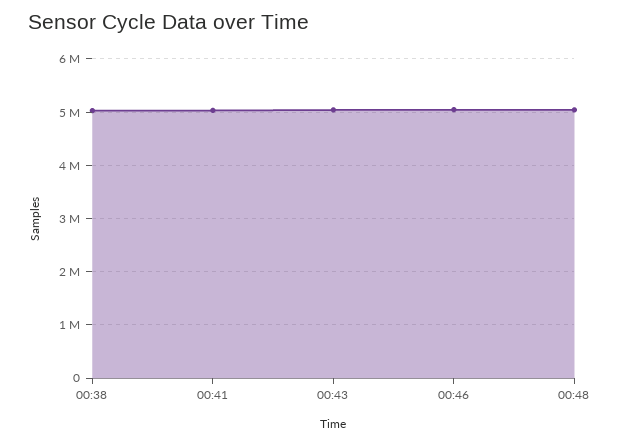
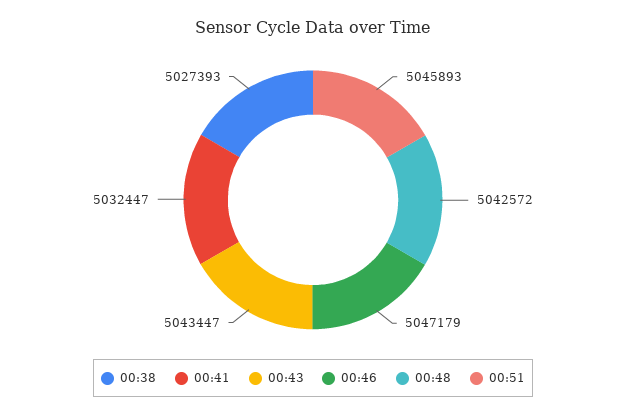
00:51: none -> 5045893

